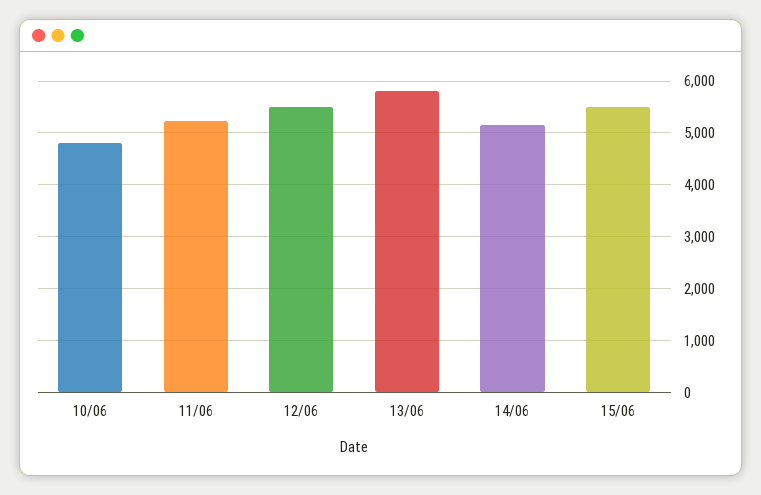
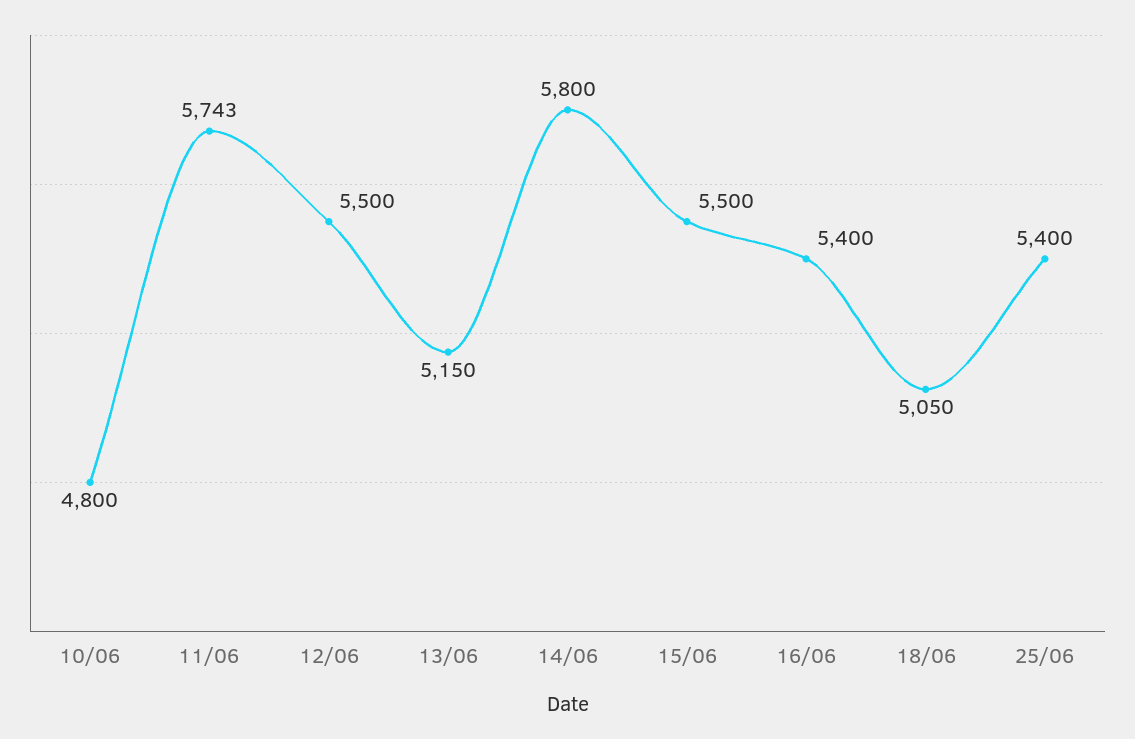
11/06: 5200 -> 5743
13/06: 5800 -> 5150
14/06: 5200 -> 5800
16/06: none -> 5400
18/06: none -> 5050
25/06: none -> 5400

